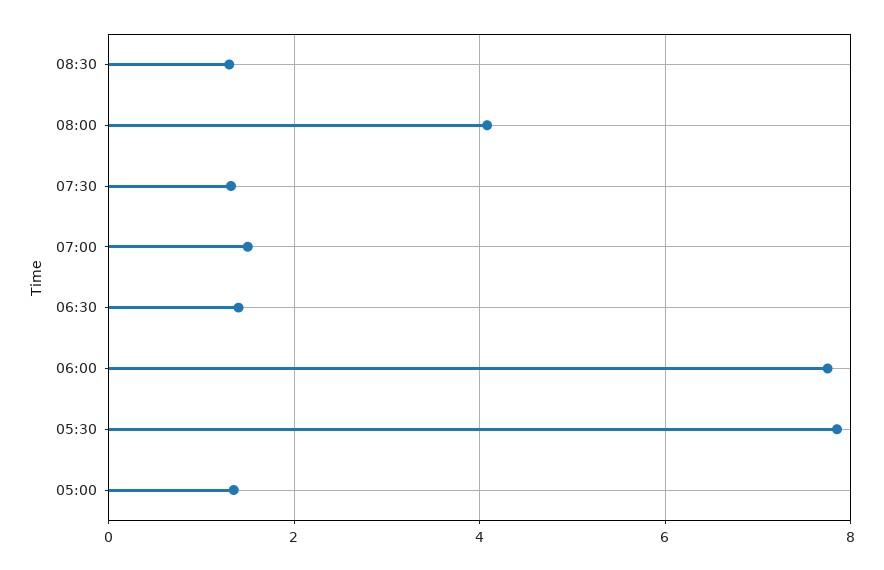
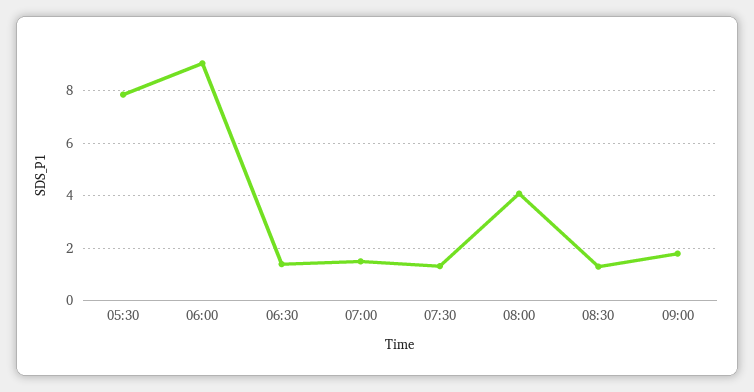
06:00: 7.8 -> 9
05:00: 1.4 -> none
09:00: none -> 1.75

